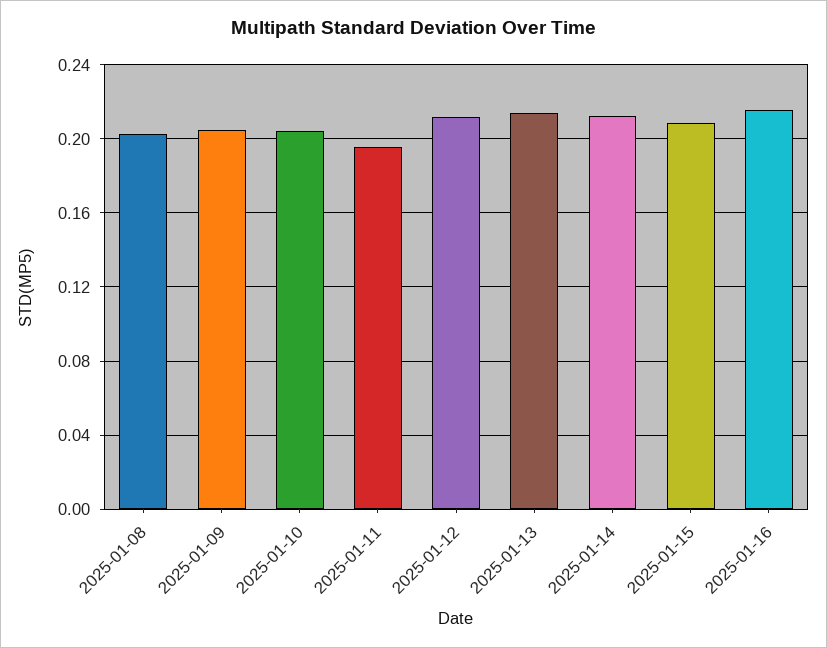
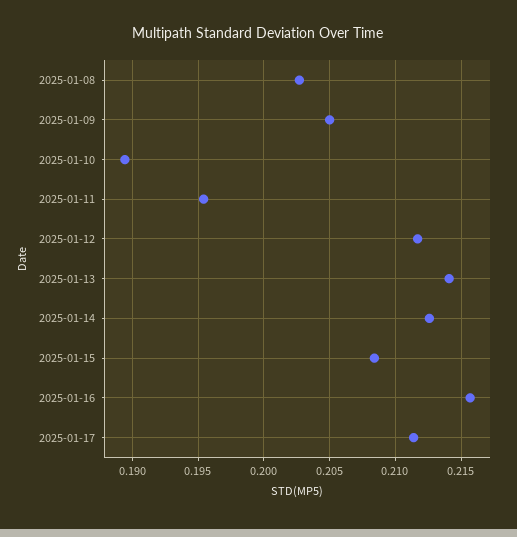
2025-01-10: 0.205 -> 0.1895
2025-01-17: none -> 0.2115

